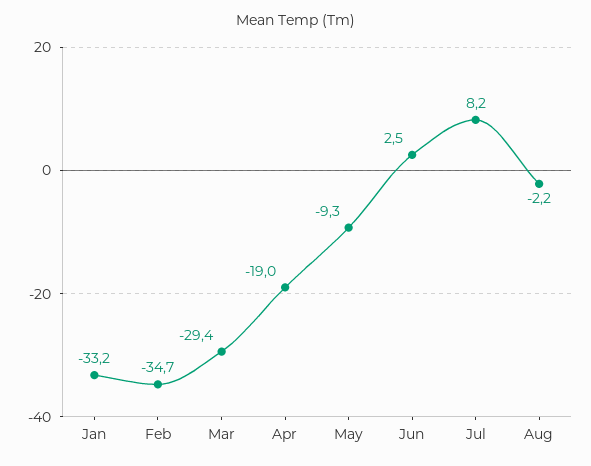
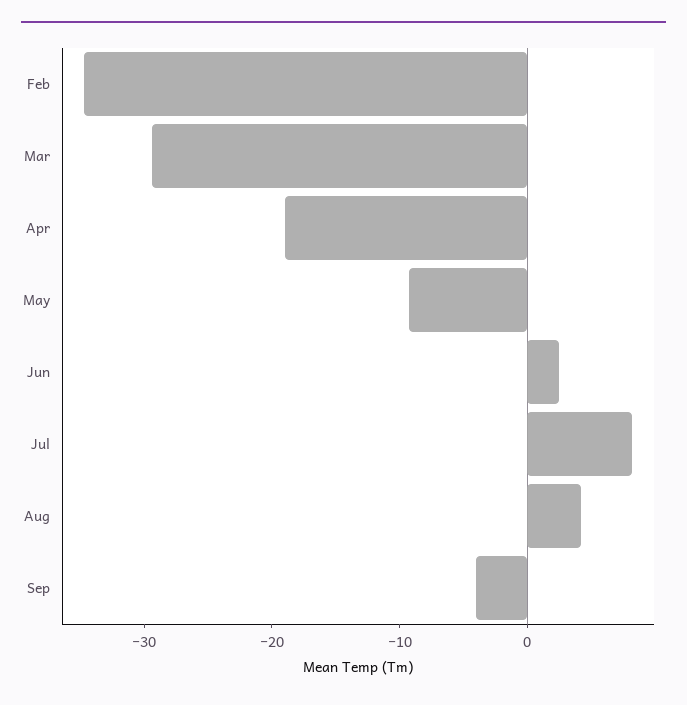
Jan: -33.2 -> none
Aug: -2.2 -> 4
Sep: none -> -4

